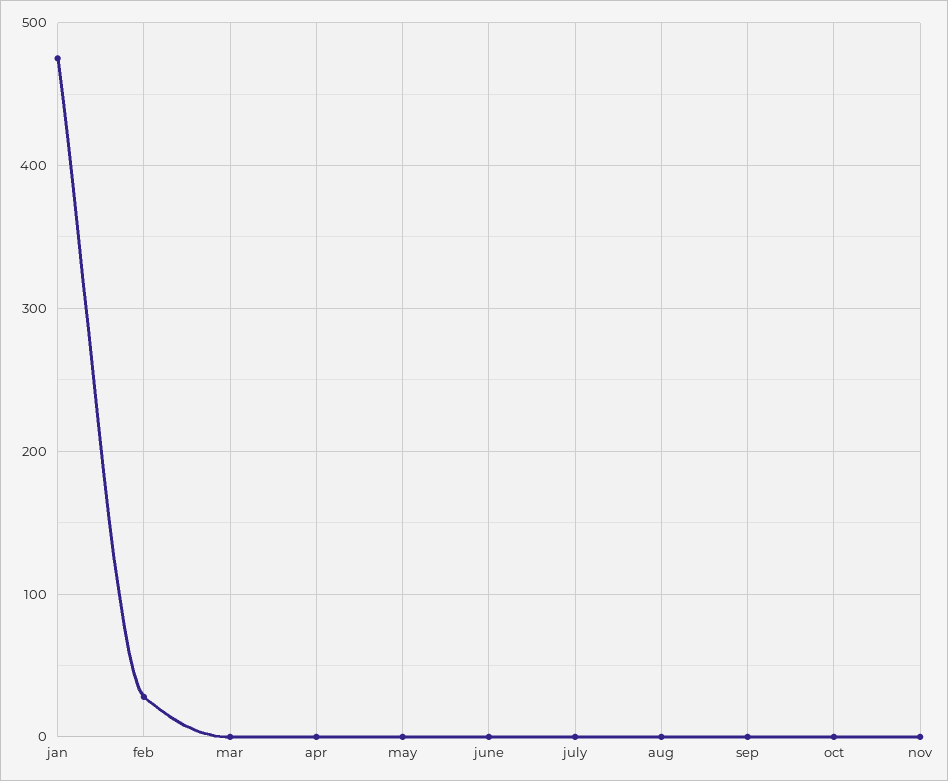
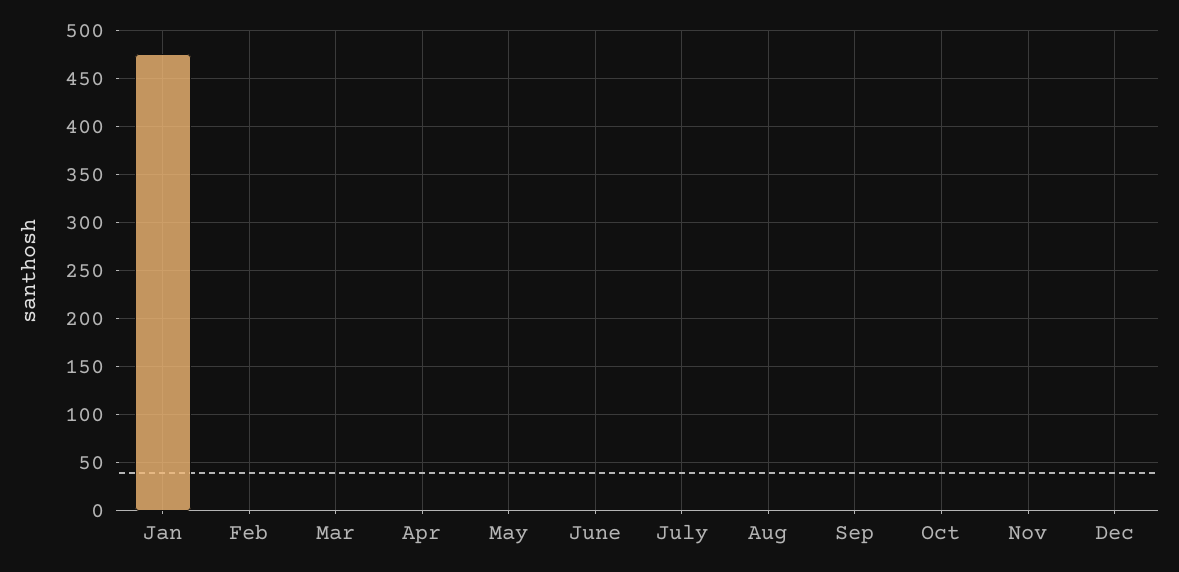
feb: 30 -> 0
Dec: none -> 0

